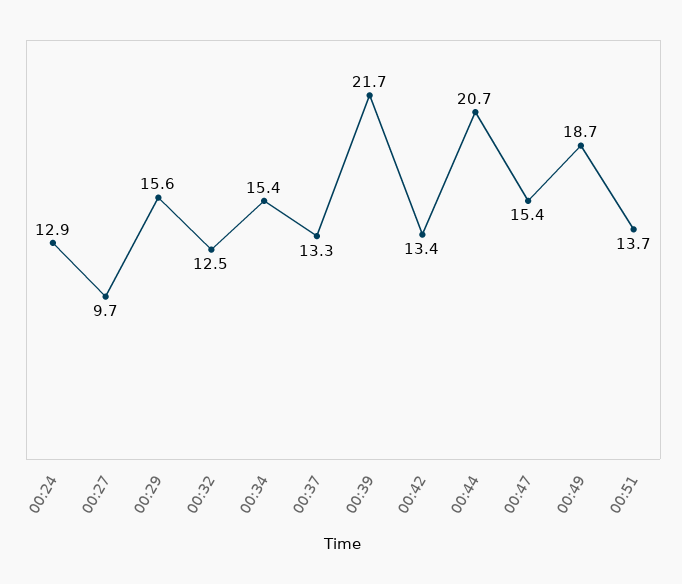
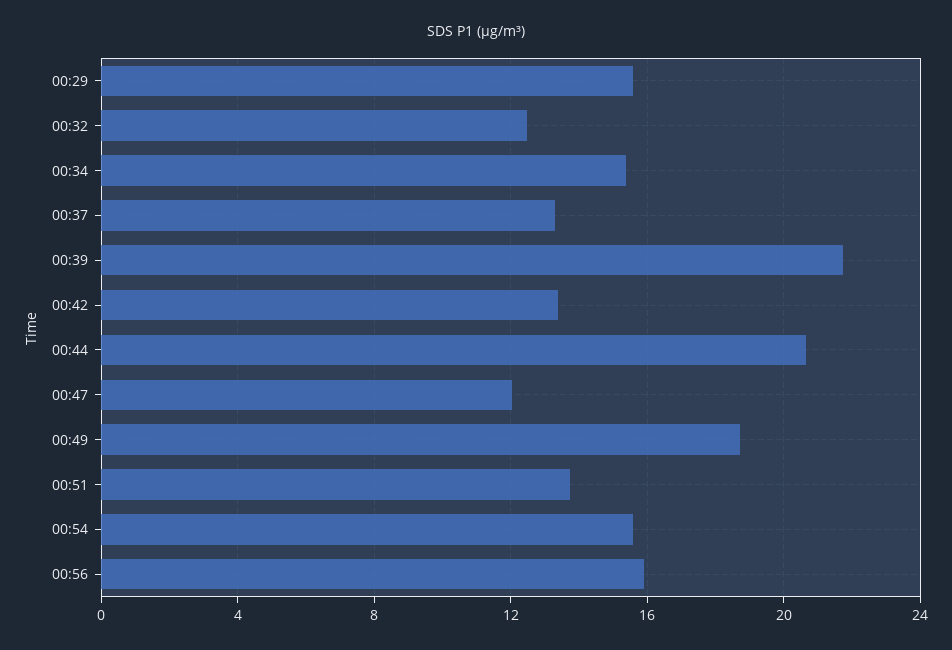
00:24: 12.9 -> none
00:27: 9.7 -> none
00:47: 15.4 -> 12
00:54: none -> 15.5
00:56: none -> 16

